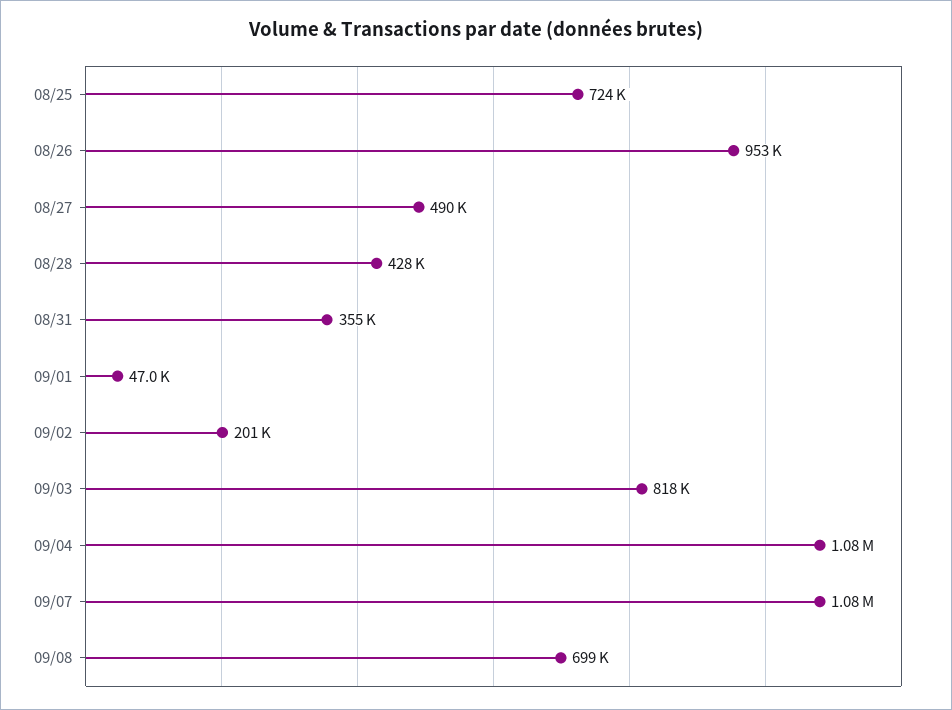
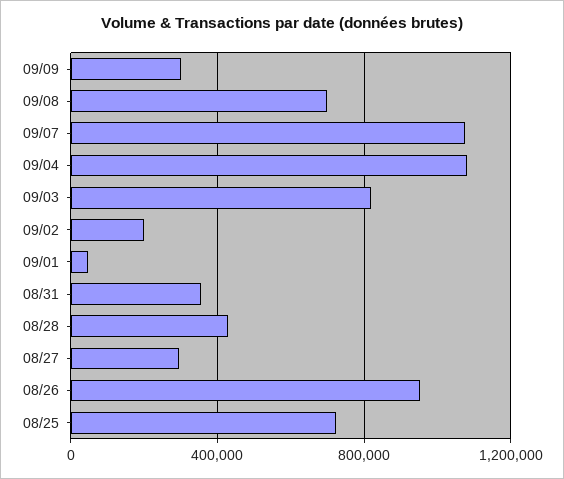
08/27: 490000 -> 300000
09/09: none -> 300000

